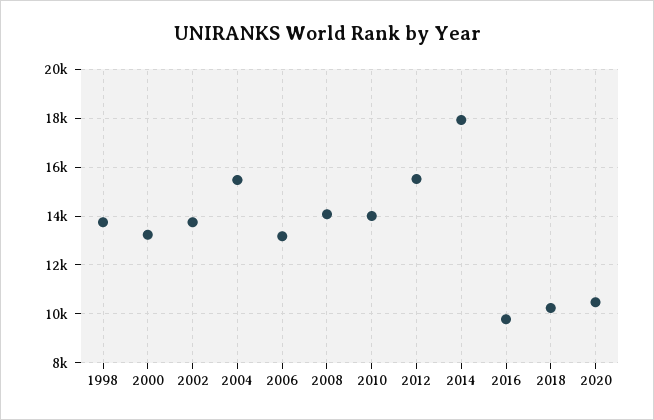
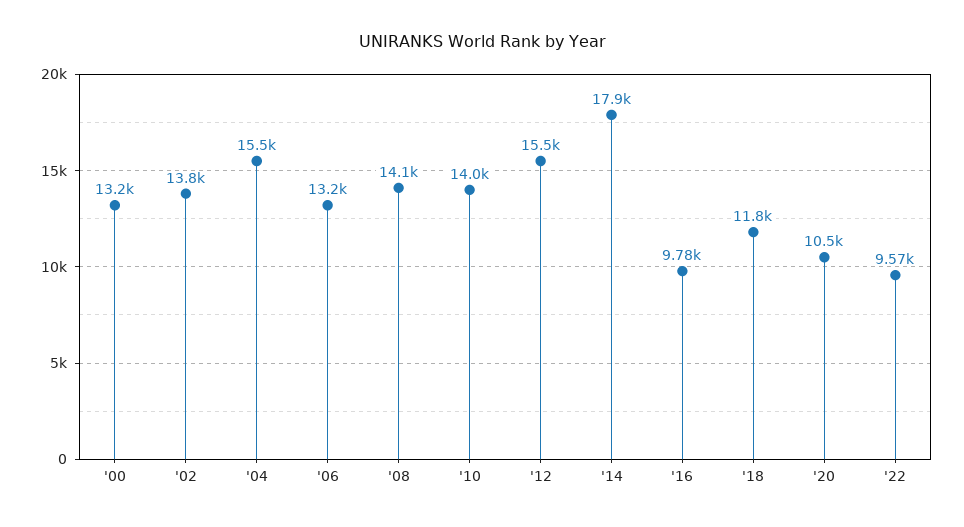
1998: 13750 -> none
2018: 10250 -> 11800
'22: none -> 9570

